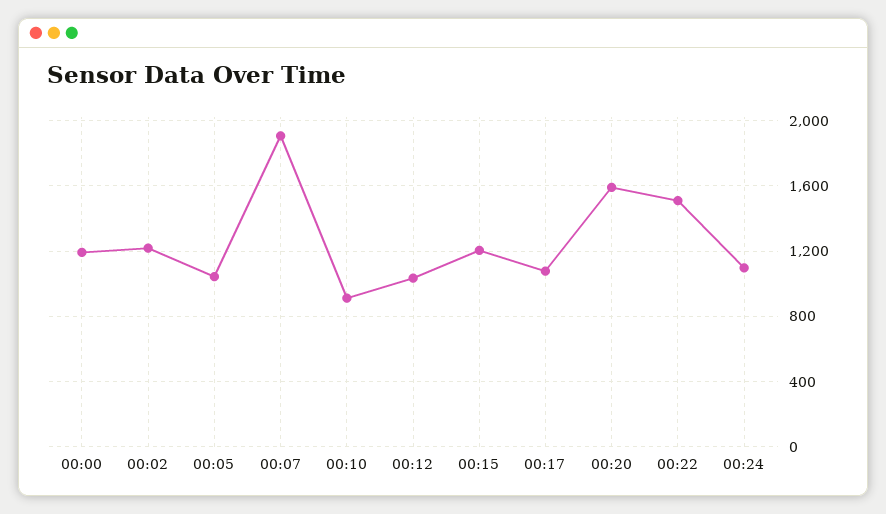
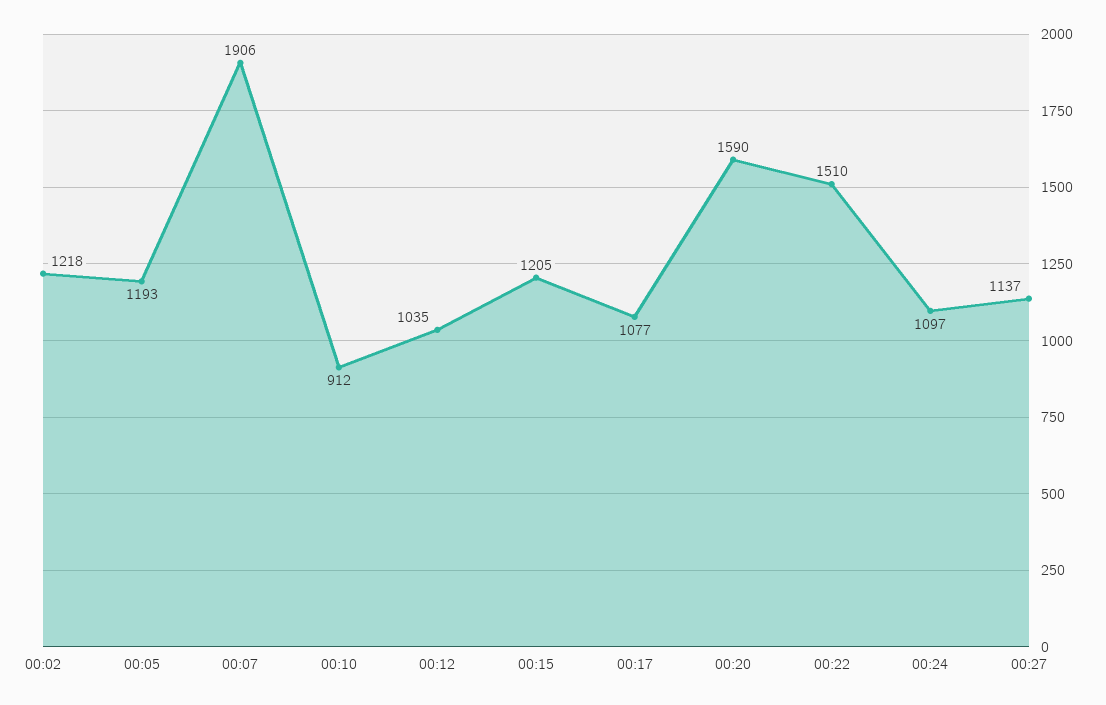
00:00: 1200 -> none
00:05: 1050 -> 1193
00:27: none -> 1137

